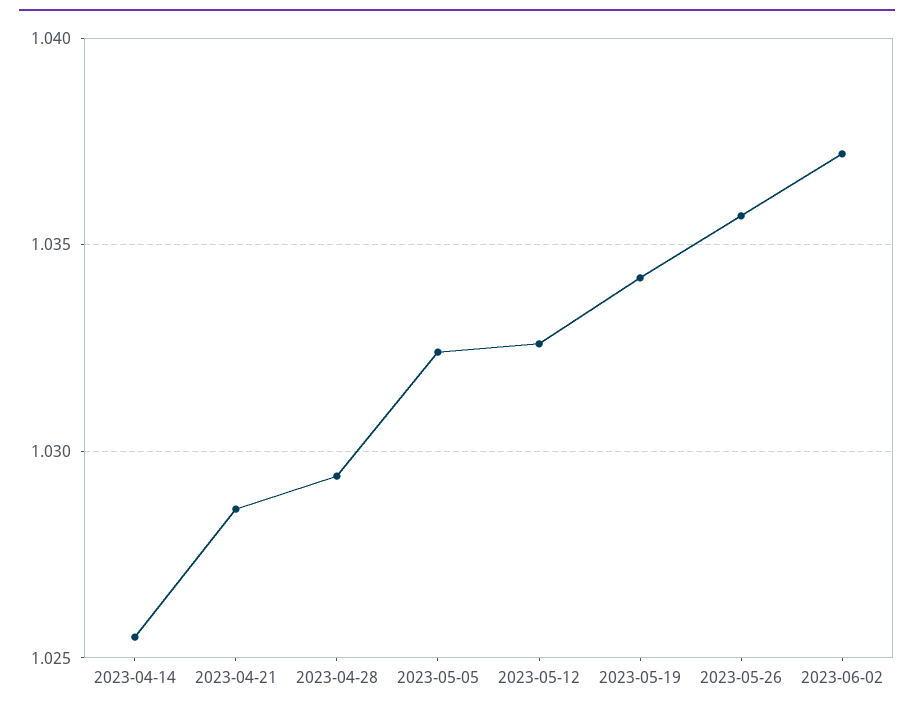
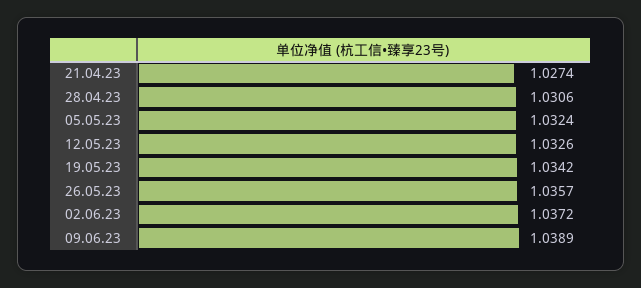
2023-04-14: 1.0255 -> none
2023-04-21: 1.0285 -> 1.0274
2023-04-28: 1.0295 -> 1.0306
09.06.23: none -> 1.0389

